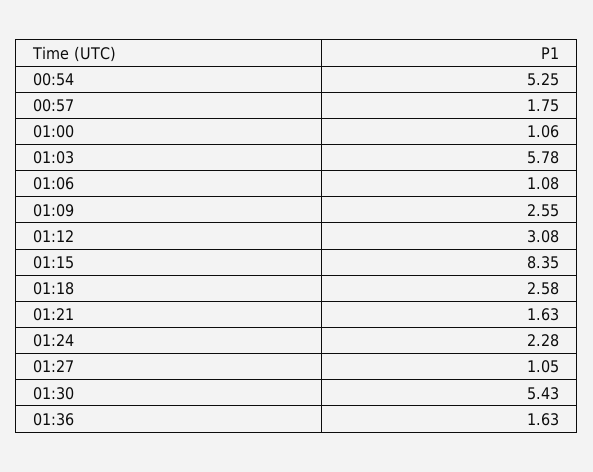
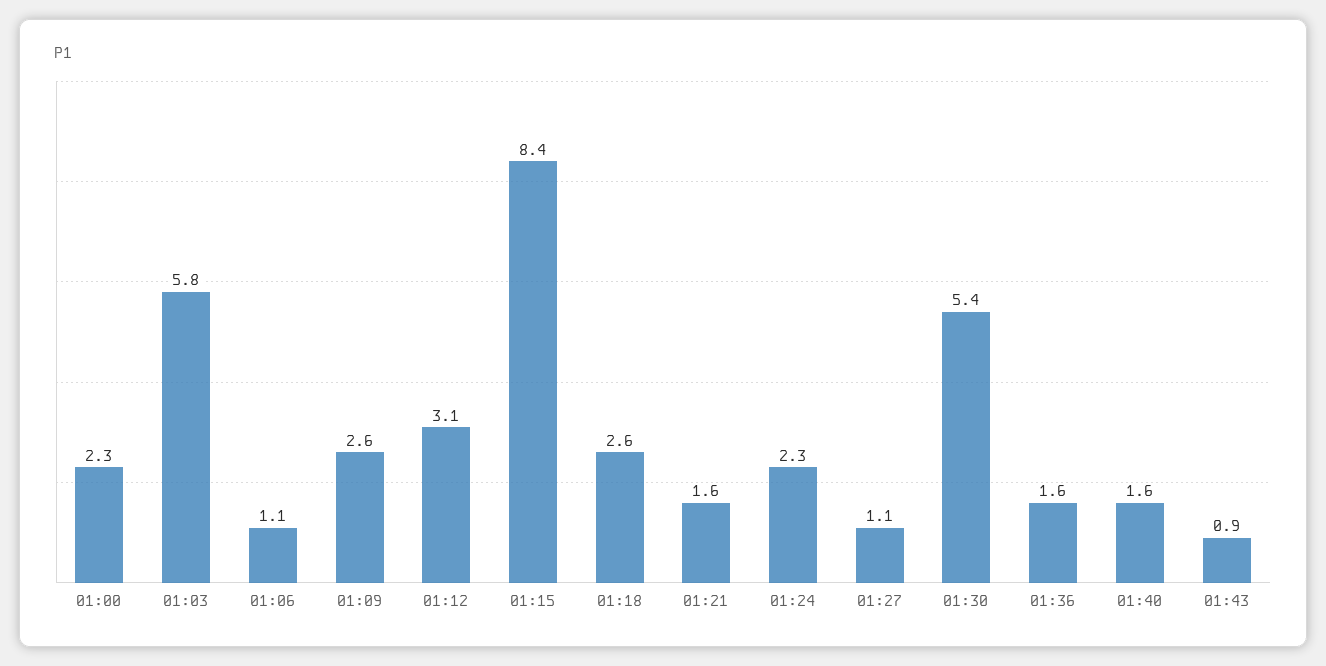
00:54: 5.25 -> none
00:57: 1.75 -> none
01:00: 1.06 -> 2.3
01:40: none -> 1.6
01:43: none -> 0.9

